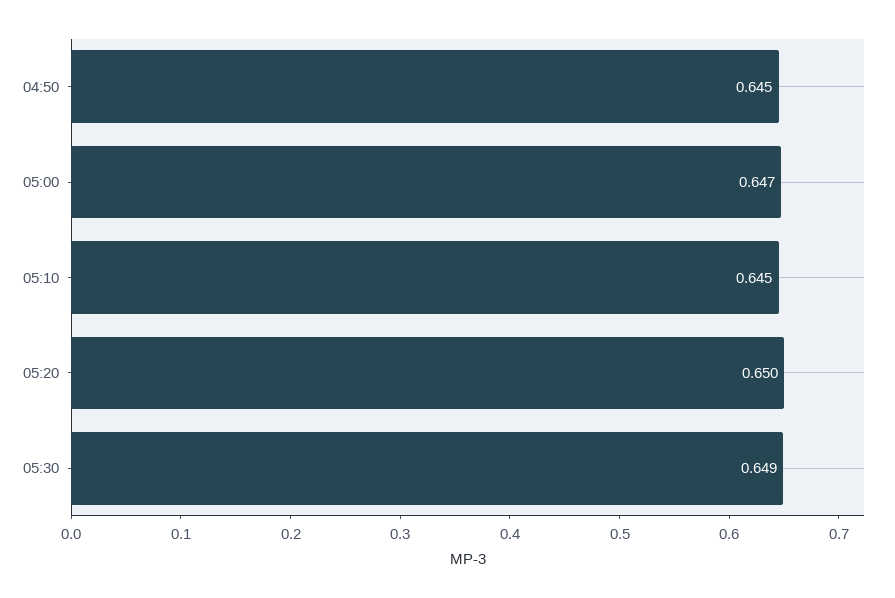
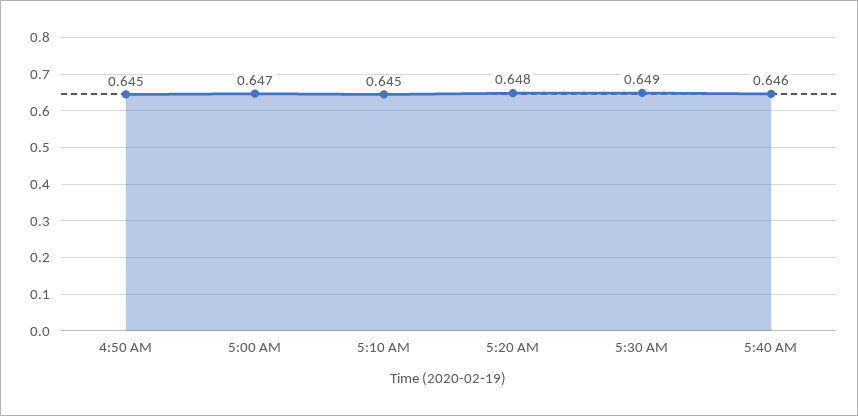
05:20: 0.65 -> 0.648
5:40 AM: none -> 0.646

